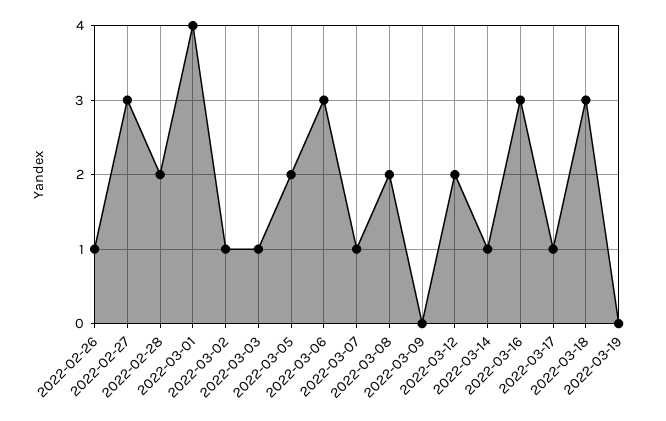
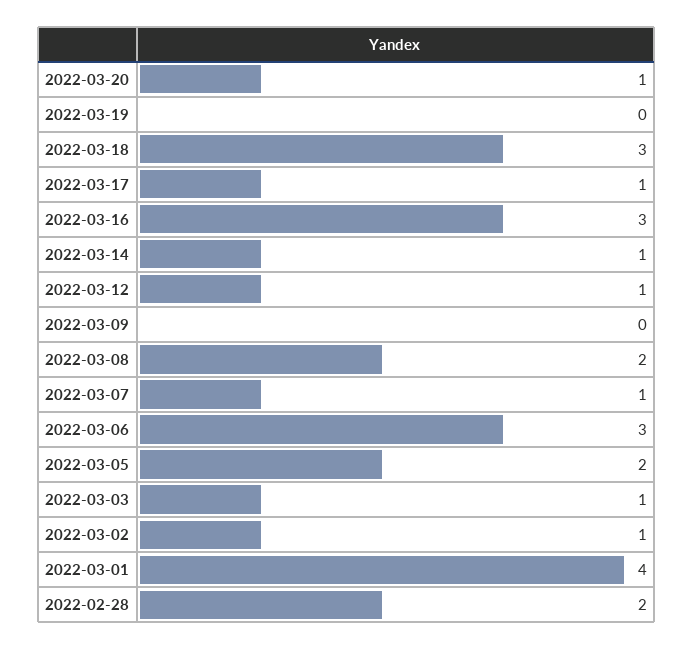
2022-02-26: 1 -> none
2022-02-27: 3 -> none
2022-03-12: 2 -> 1
2022-03-20: none -> 1

